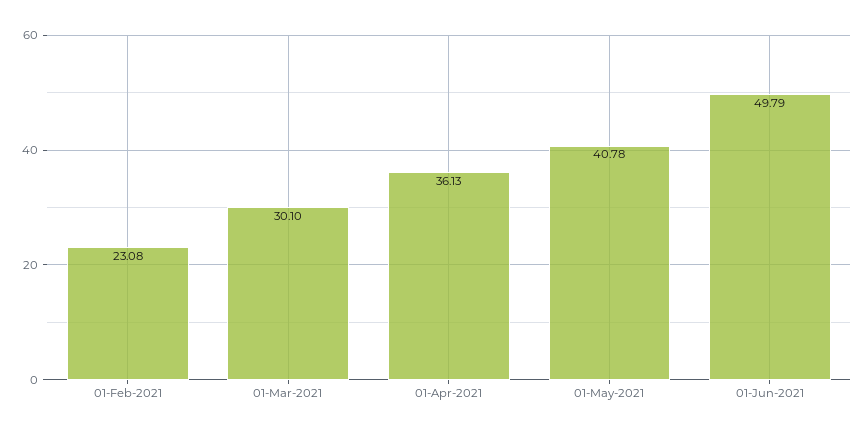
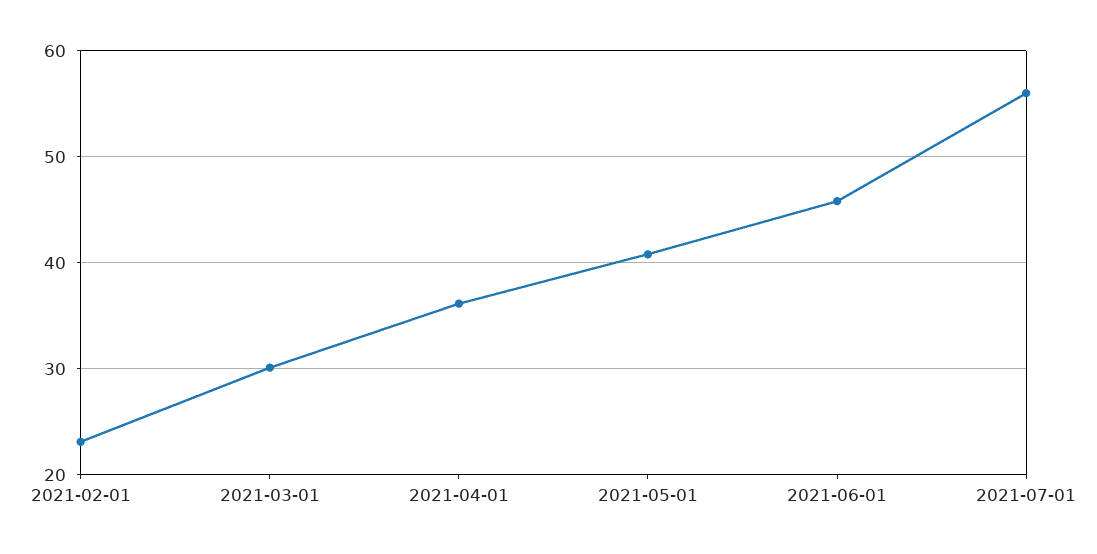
01-Jun-2021: 49.79 -> 46
2021-07-01: none -> 56

